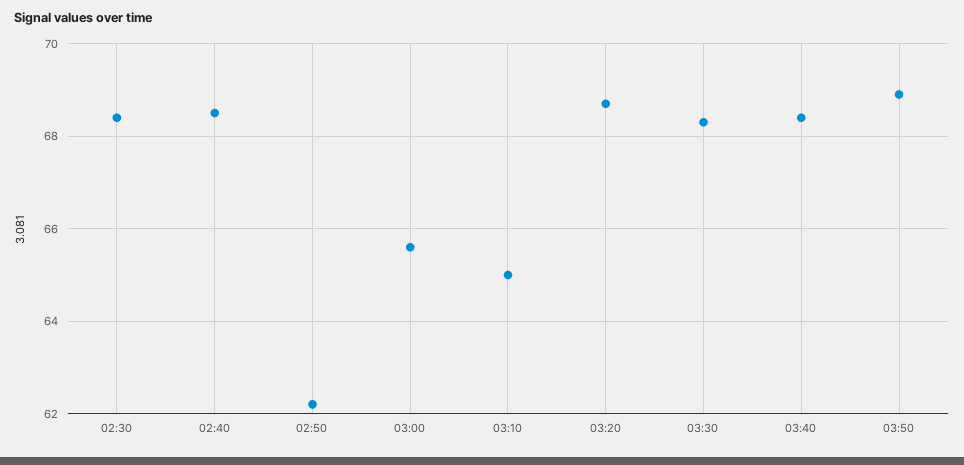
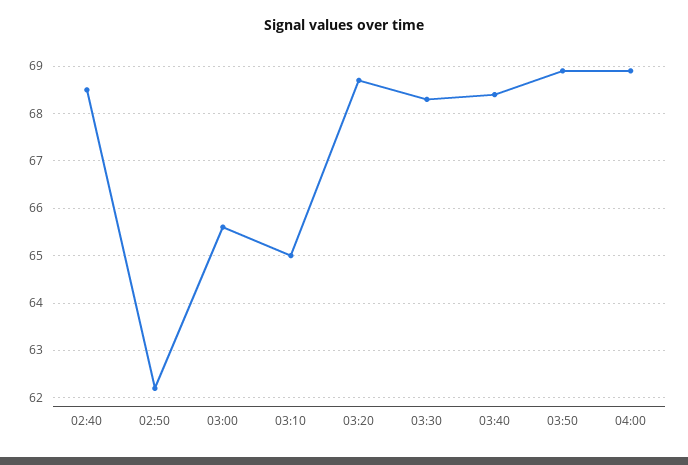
02:30: 68.5 -> none
04:00: none -> 69

